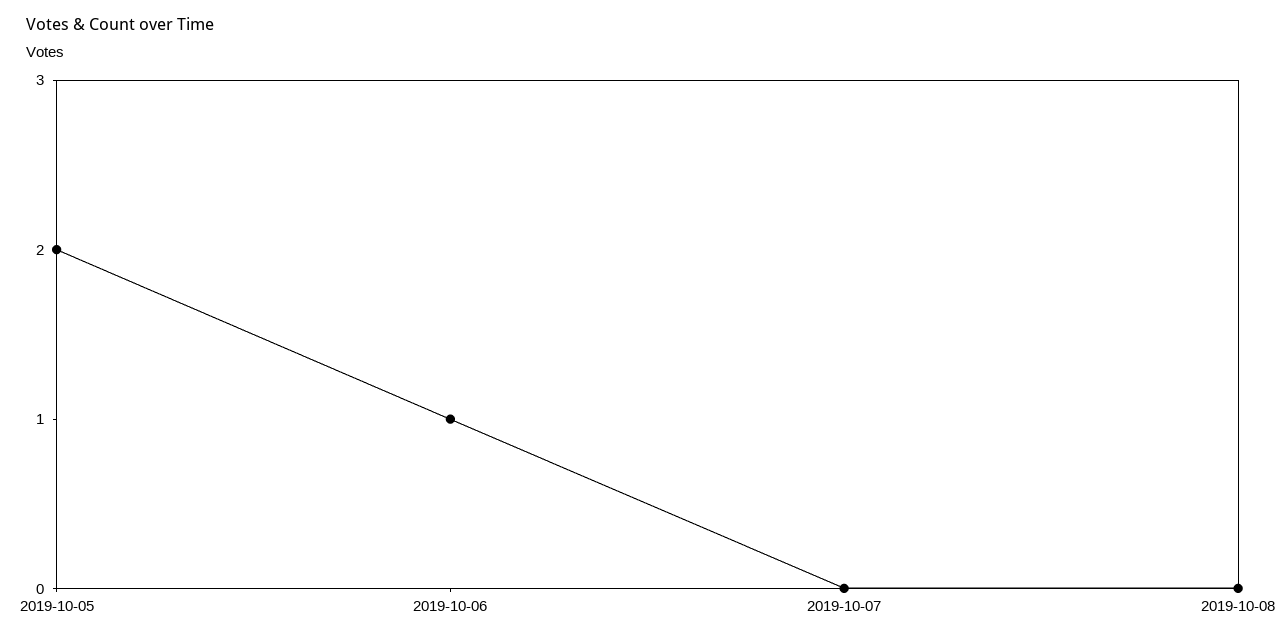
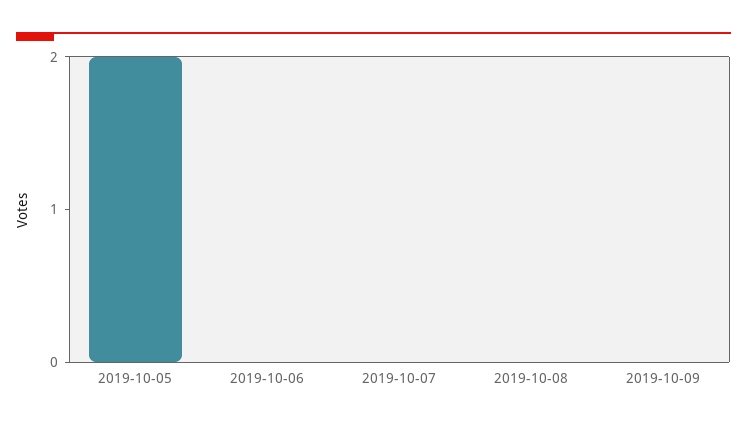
2019-10-06: 1 -> 0
2019-10-09: none -> 0

